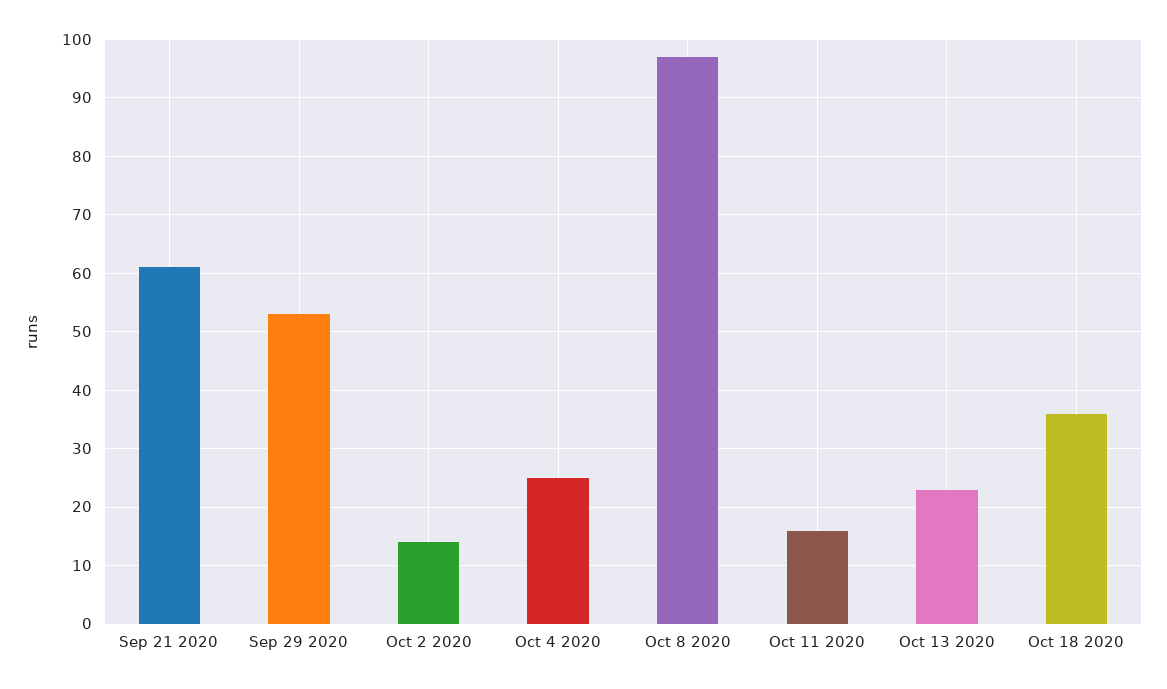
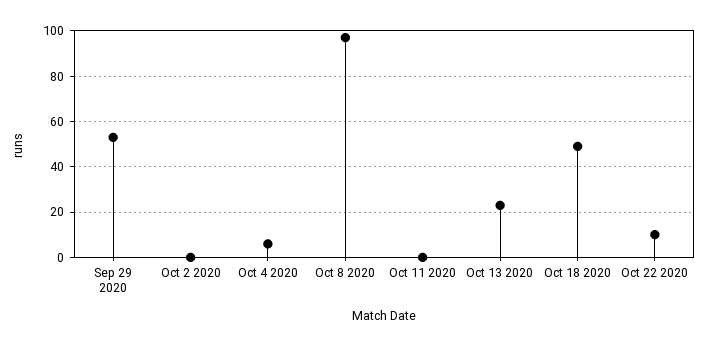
Sep 21 2020: 60 -> none
Oct 2 2020: 15 -> 0
Oct 4 2020: 25 -> 5
Oct 11 2020: 15 -> 0
Oct 18 2020: 35 -> 50
Oct 22 2020: none -> 10

